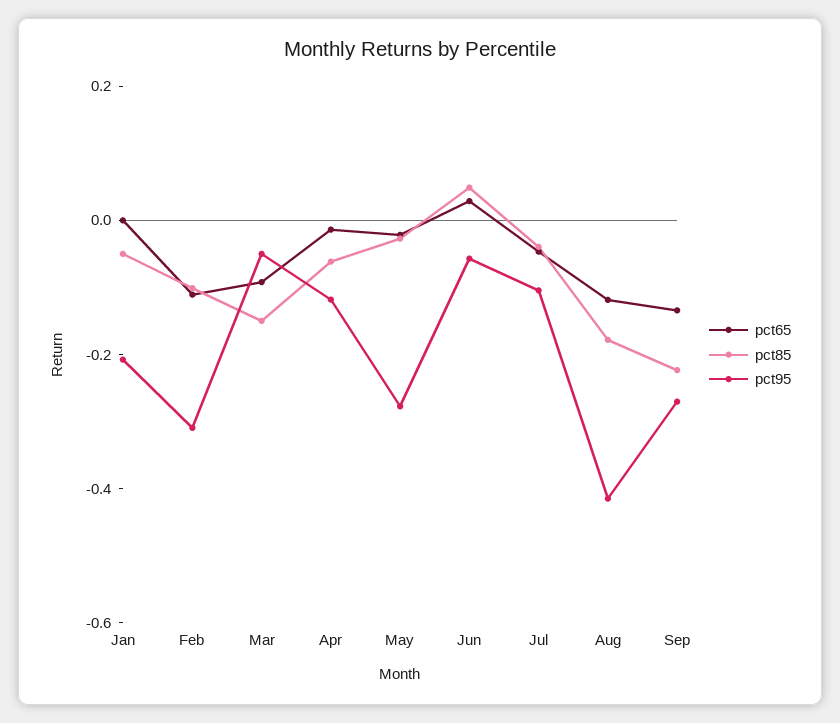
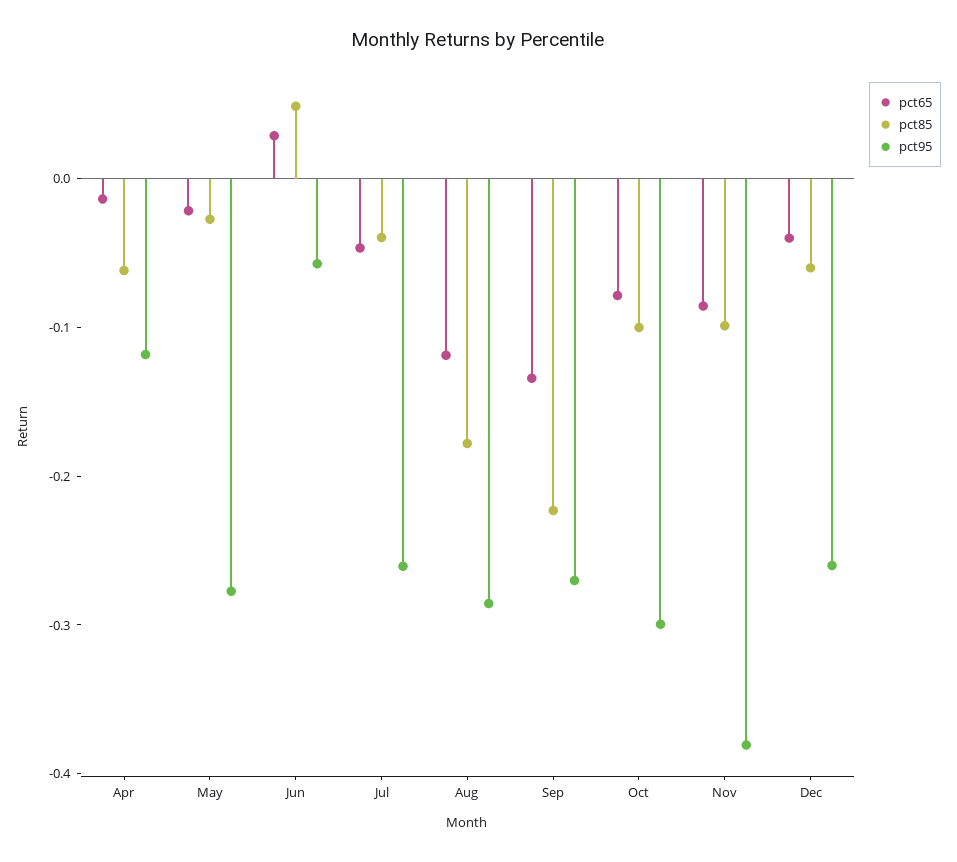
pct65, Jan: 0 -> none
pct85, Jan: -0.05 -> none
pct95, Jan: -0.2 -> none
pct65, Feb: -0.1 -> none
pct85, Feb: -0.1 -> none
pct95, Feb: -0.3 -> none
pct65, Mar: -0.1 -> none
pct85, Mar: -0.15 -> none
pct95, Mar: -0.05 -> none
pct95, Jul: -0.1 -> -0.26
pct95, Aug: -0.4 -> -0.28
pct65, Oct: none -> -0.08
pct85, Oct: none -> -0.1
pct95, Oct: none -> -0.3
pct65, Nov: none -> -0.08
pct85, Nov: none -> -0.1
pct95, Nov: none -> -0.38
pct65, Dec: none -> -0.04
pct85, Dec: none -> -0.06
pct95, Dec: none -> -0.26

